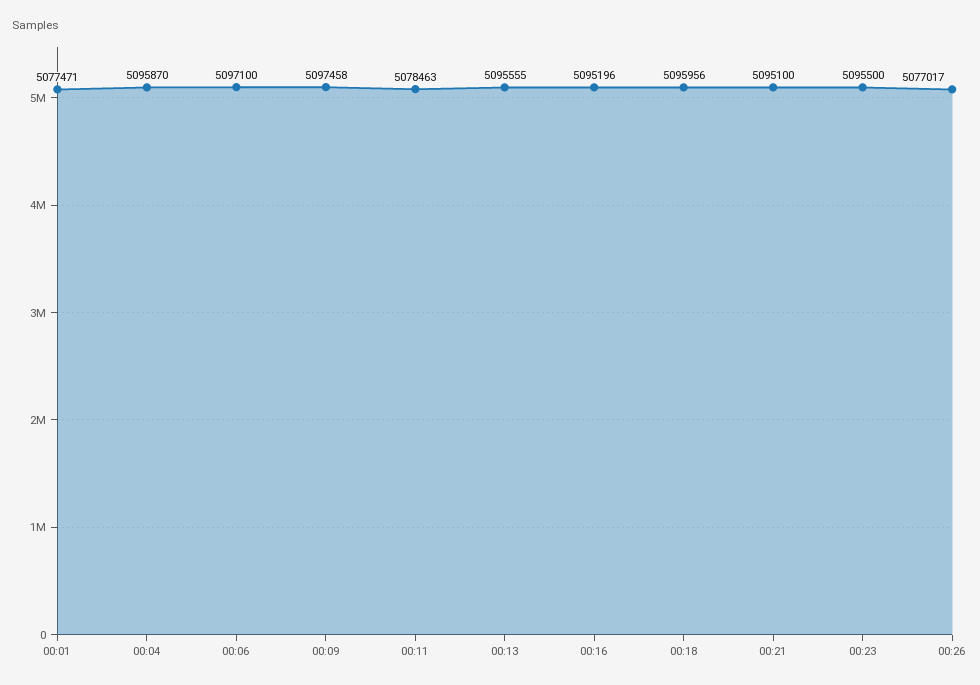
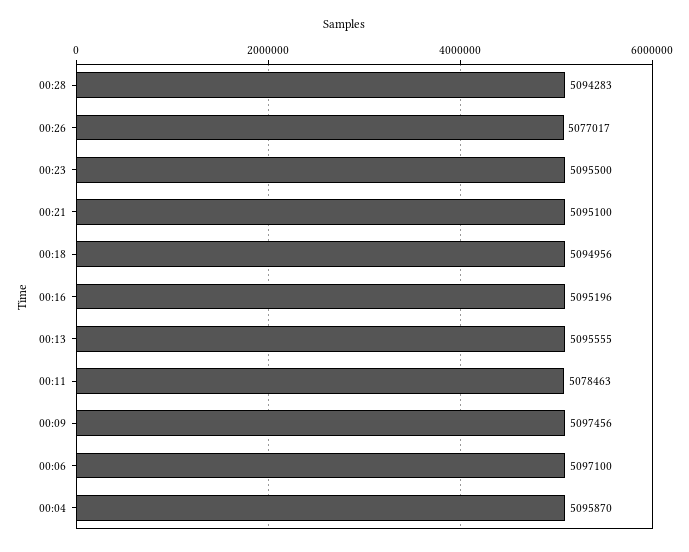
00:01: 5077471 -> none
00:09: 5097458 -> 5097456
00:18: 5095956 -> 5094956
00:28: none -> 5094283

